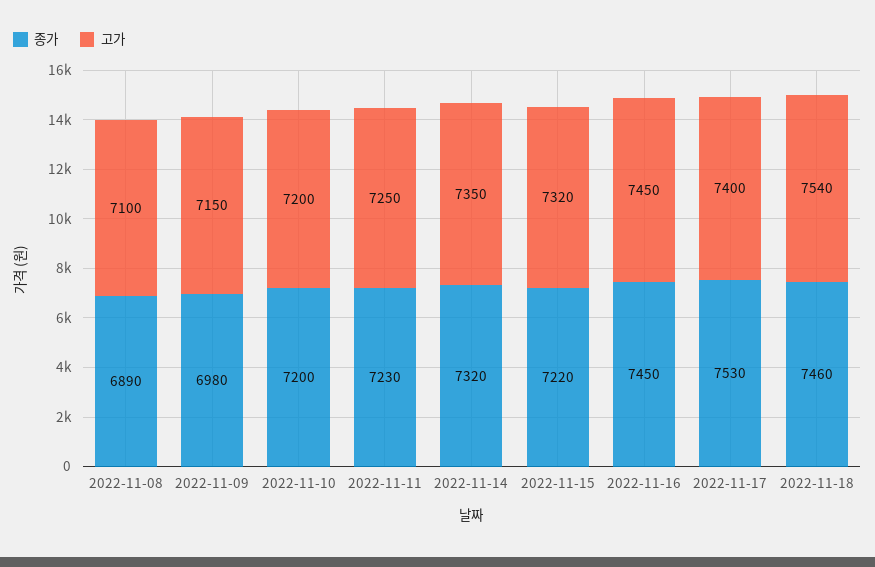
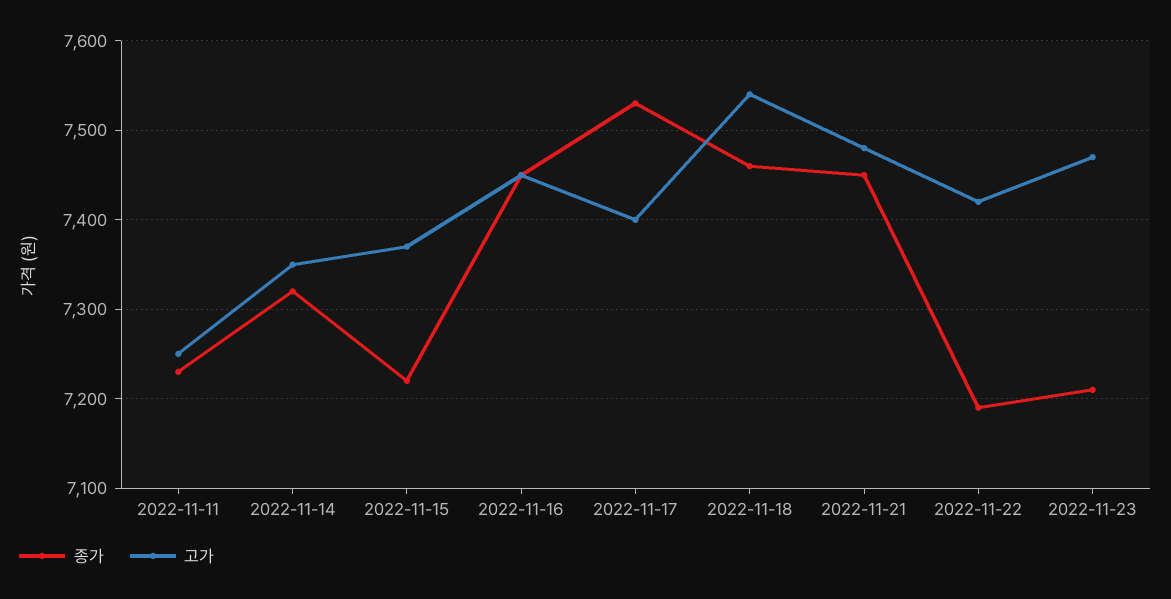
종가, 2022-11-08: 6890 -> none
고가, 2022-11-08: 7100 -> none
종가, 2022-11-09: 6980 -> none
고가, 2022-11-09: 7150 -> none
종가, 2022-11-10: 7200 -> none
고가, 2022-11-10: 7200 -> none
고가, 2022-11-15: 7320 -> 7370
종가, 2022-11-21: none -> 7450
고가, 2022-11-21: none -> 7480
종가, 2022-11-22: none -> 7190
고가, 2022-11-22: none -> 7420
종가, 2022-11-23: none -> 7210
고가, 2022-11-23: none -> 7470

